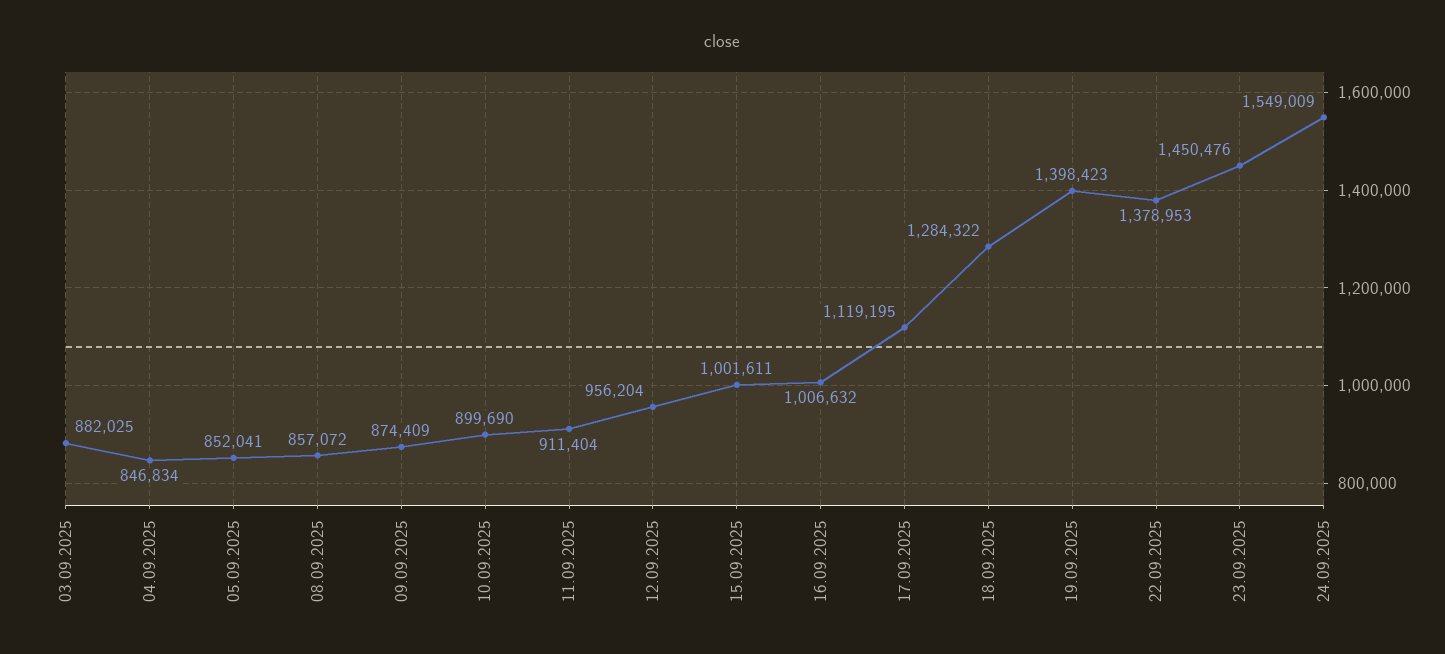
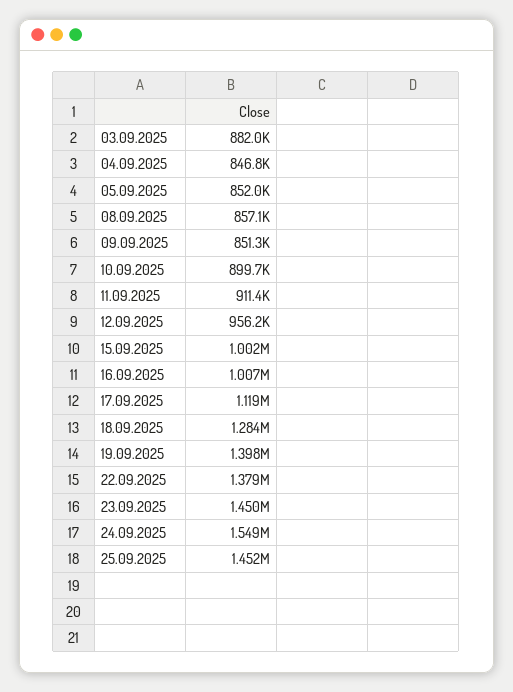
09.09.2025: 874409 -> 851300
25.09.2025: none -> 1452000

